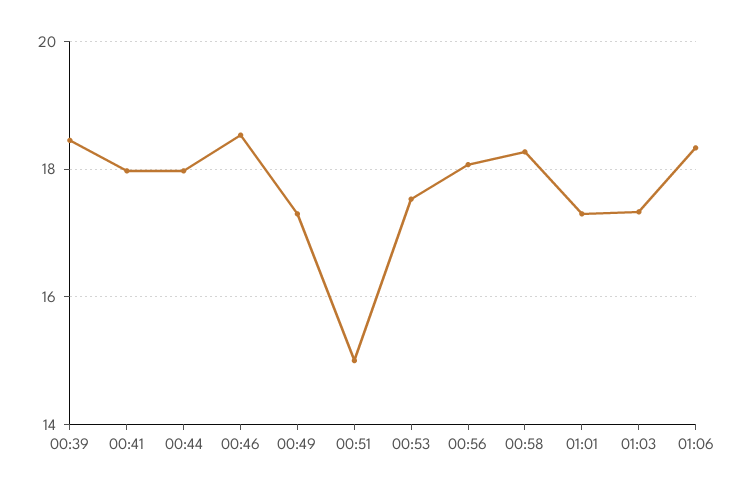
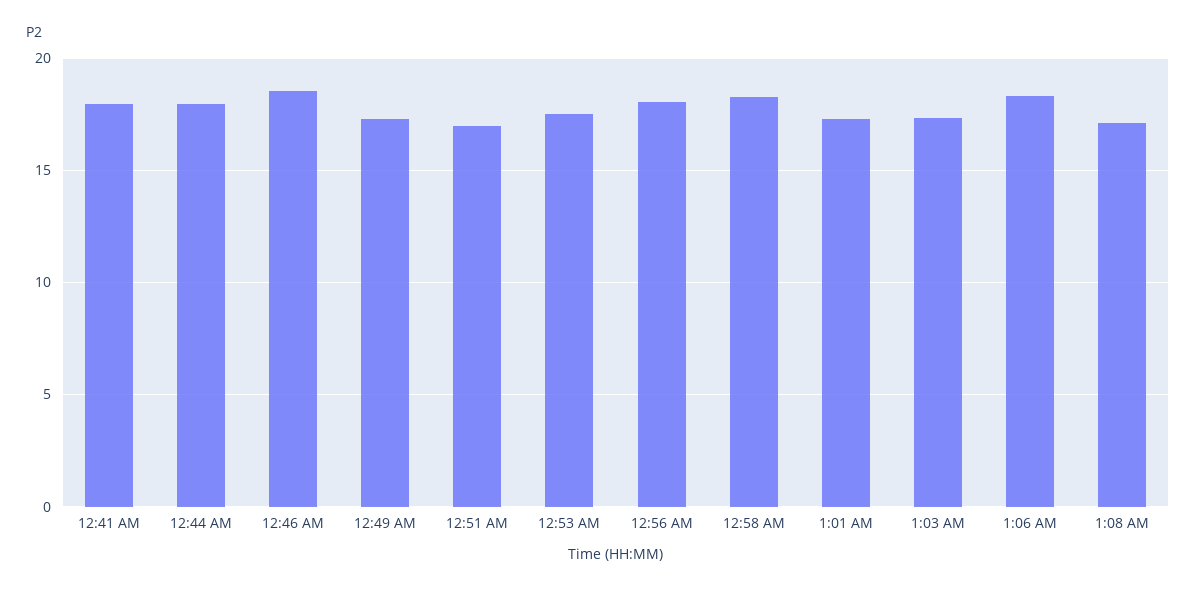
00:39: 18.4 -> none
00:51: 15 -> 17
1:08 AM: none -> 17

